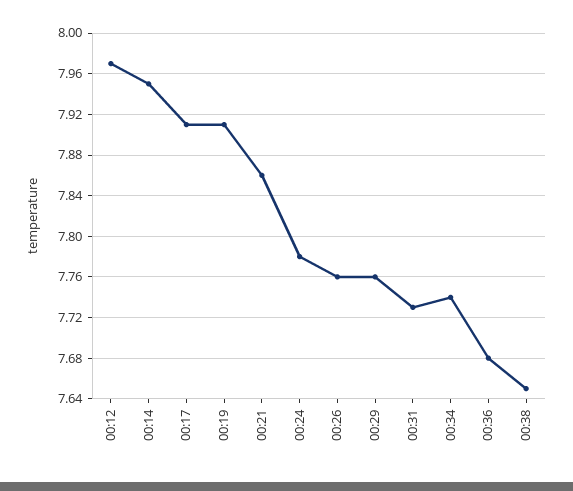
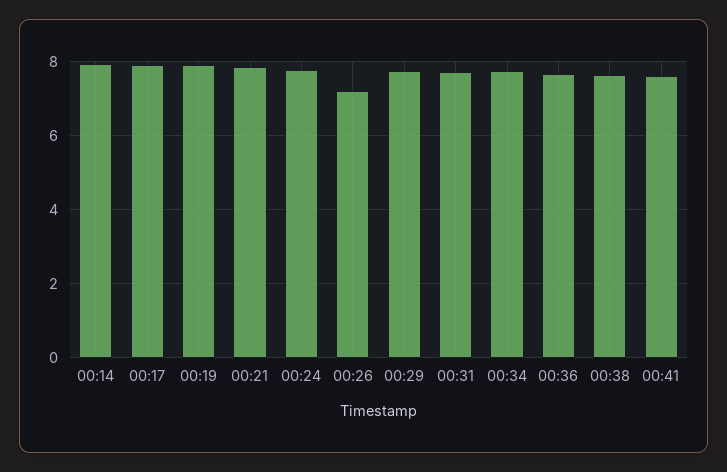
00:12: 7.97 -> none
00:26: 7.76 -> 7.2
00:41: none -> 7.6

